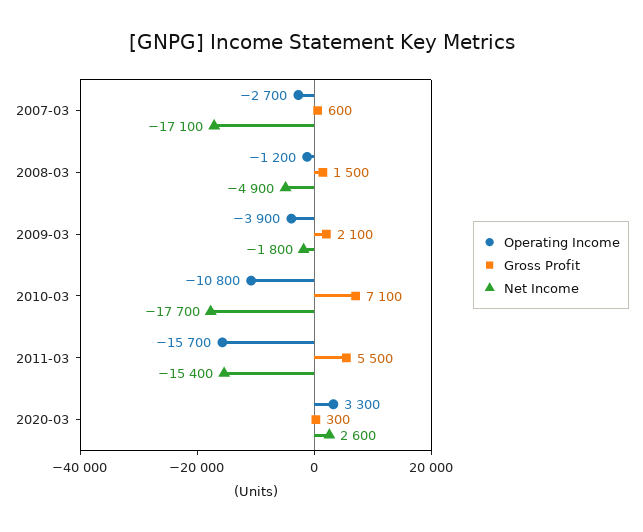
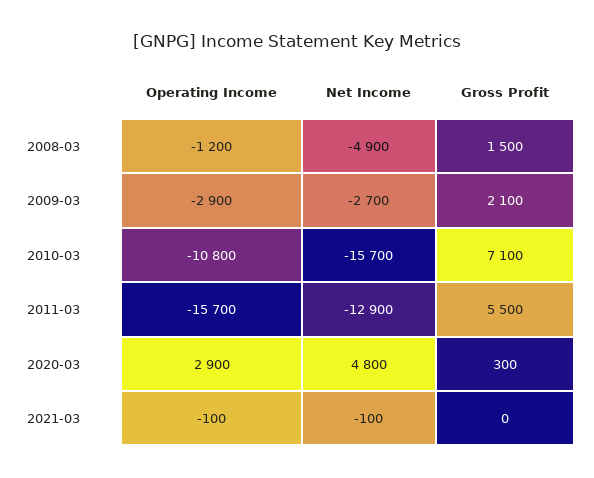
Operating Income, 2007-03: -2700 -> none
Gross Profit, 2007-03: 600 -> none
Net Income, 2007-03: -17100 -> none
Operating Income, 2009-03: -3900 -> -2900
Net Income, 2009-03: -1800 -> -2700
Net Income, 2010-03: -17700 -> -15700
Net Income, 2011-03: -15400 -> -12900
Operating Income, 2020-03: 3300 -> 2900
Net Income, 2020-03: 2600 -> 4800
Operating Income, 2021-03: none -> -100
Net Income, 2021-03: none -> -100
Gross Profit, 2021-03: none -> 0

